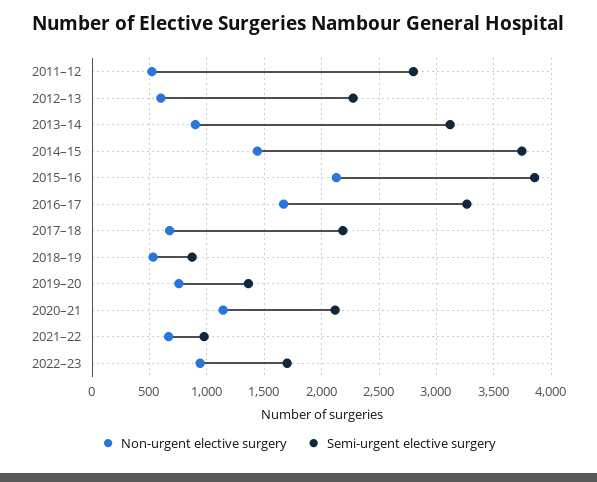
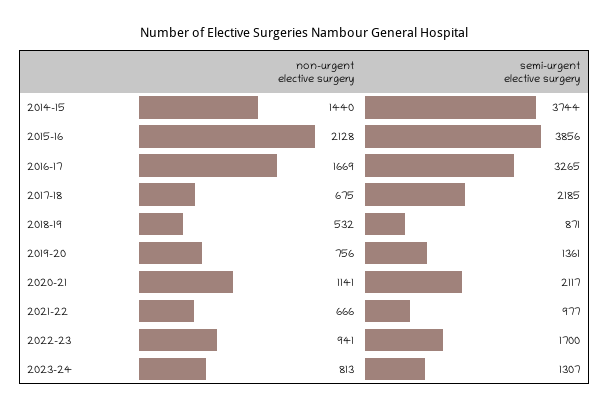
Non-urgent elective surgery, 2011–12: 500 -> none
Semi-urgent elective surgery, 2011–12: 2800 -> none
Non-urgent elective surgery, 2012–13: 600 -> none
Semi-urgent elective surgery, 2012–13: 2300 -> none
Non-urgent elective surgery, 2013–14: 900 -> none
Semi-urgent elective surgery, 2013–14: 3100 -> none
Non-urgent elective surgery, 2023–24: none -> 813
Semi-urgent elective surgery, 2023–24: none -> 1307

